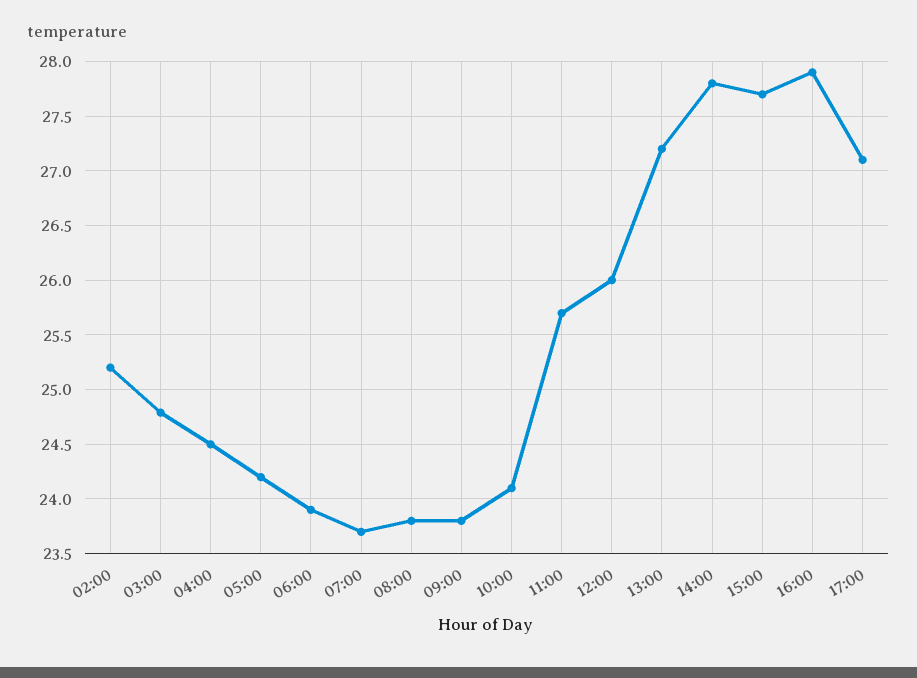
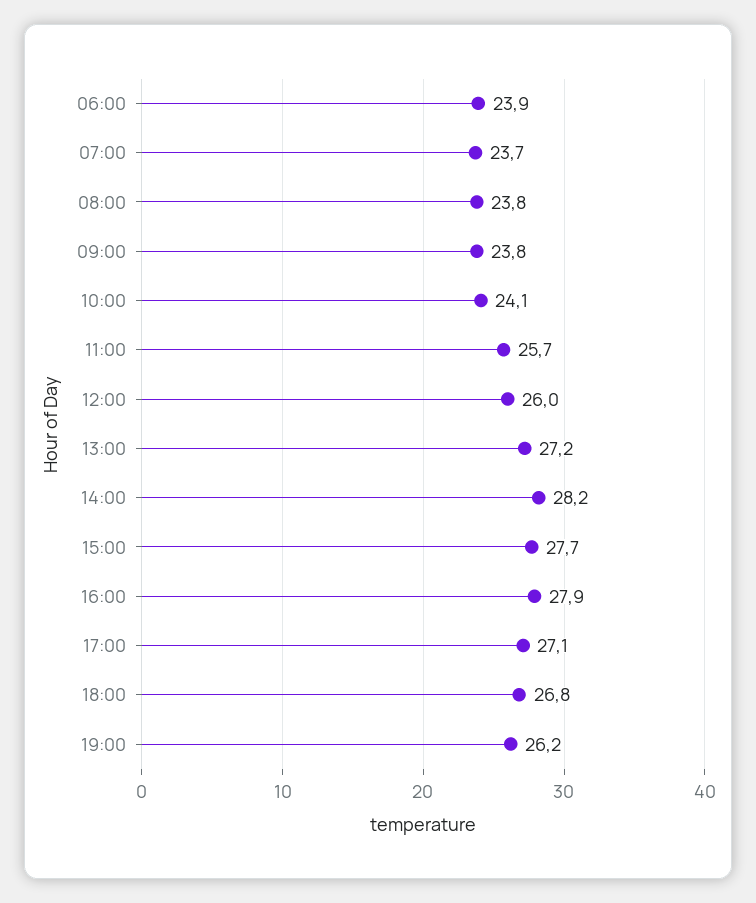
02:00: 25.2 -> none
03:00: 24.8 -> none
04:00: 24.5 -> none
05:00: 24.2 -> none
14:00: 27.8 -> 28.2
18:00: none -> 26.8
19:00: none -> 26.2

